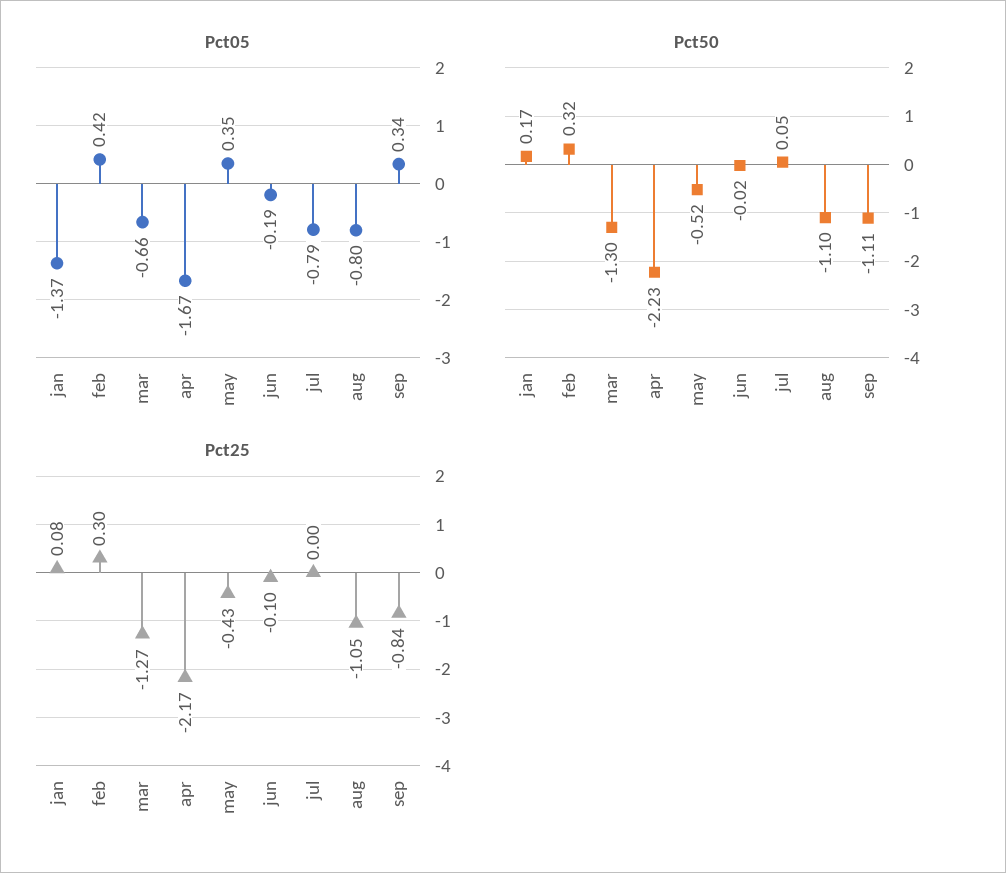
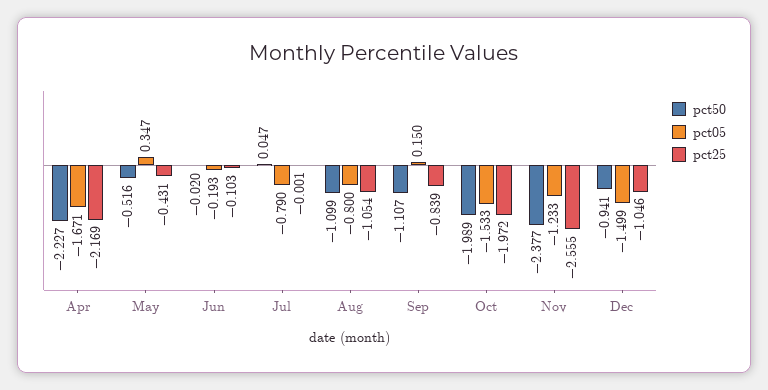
Pct05, jan: -1.37 -> none
Pct05, feb: 0.42 -> none
Pct05, mar: -0.66 -> none
Pct05, sep: 0.34 -> 0.15
Pct50, jan: 0.17 -> none
Pct50, feb: 0.32 -> none
Pct50, mar: -1.3 -> none
Pct25, jan: 0.08 -> none
Pct25, feb: 0.3 -> none
Pct25, mar: -1.27 -> none
Pct50, Oct: none -> -1.989
Pct05, Oct: none -> -1.533
Pct25, Oct: none -> -1.972
Pct50, Nov: none -> -2.377
Pct05, Nov: none -> -1.233
Pct25, Nov: none -> -2.555
Pct50, Dec: none -> -0.941
Pct05, Dec: none -> -1.499
Pct25, Dec: none -> -1.046

